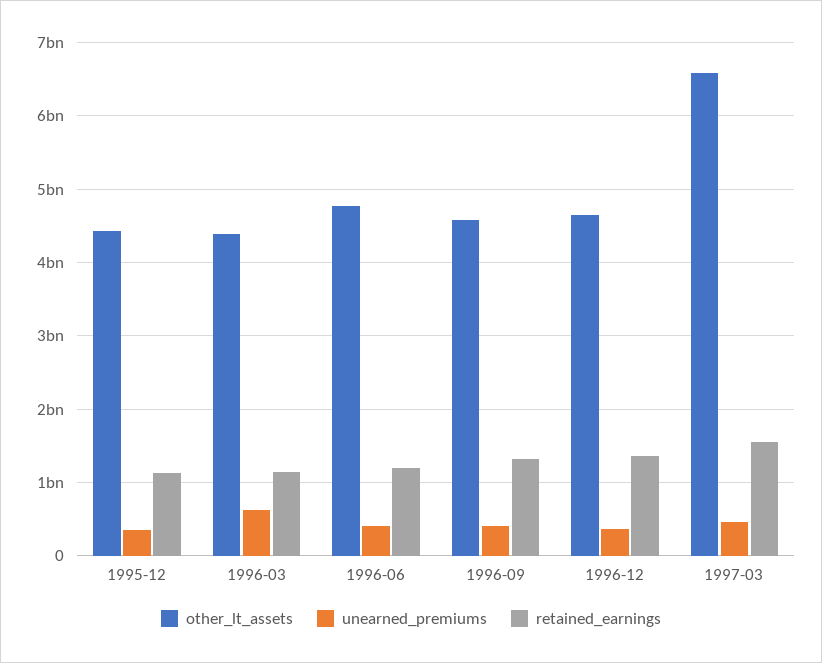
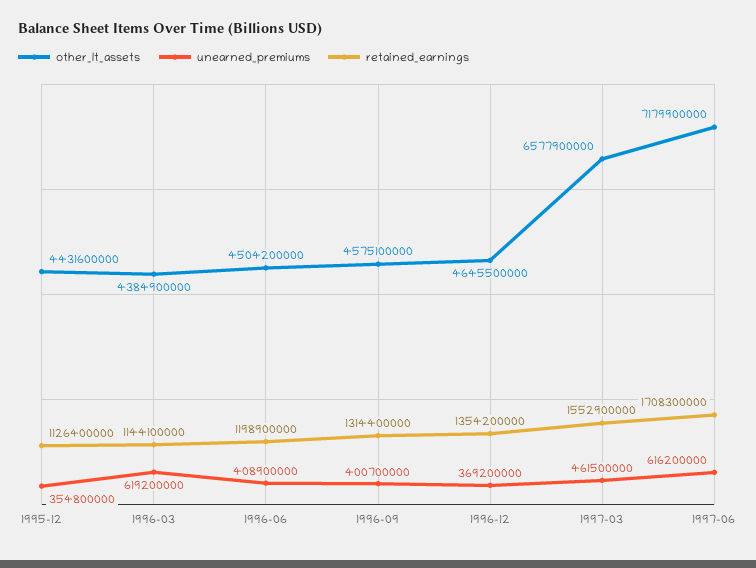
other_lt_assets, 1996-06: 4800000000 -> 4504200000
other_lt_assets, 1997-06: none -> 7179900000
unearned_premiums, 1997-06: none -> 616200000
retained_earnings, 1997-06: none -> 1708300000

